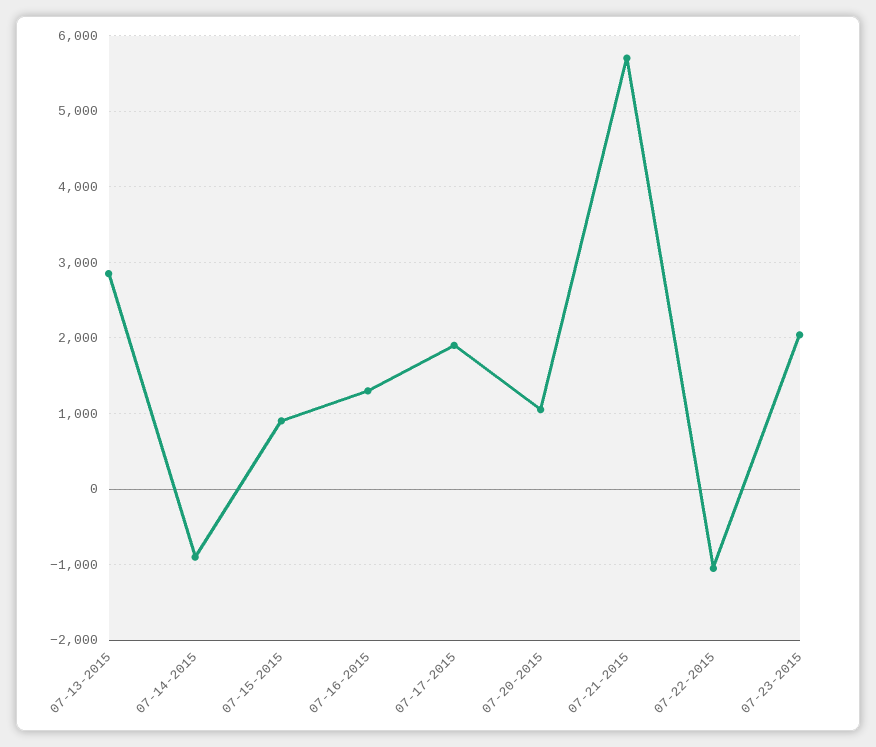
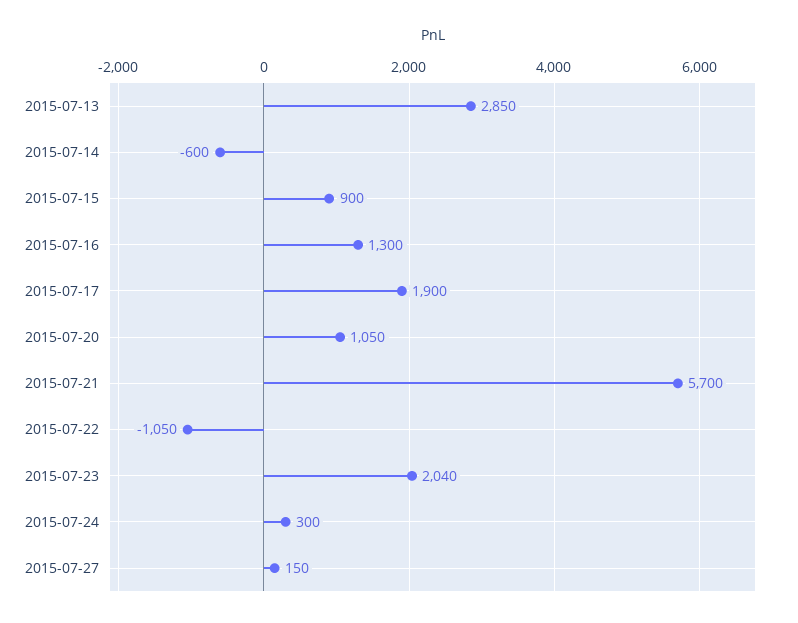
07-14-2015: -900 -> -600
2015-07-24: none -> 300
2015-07-27: none -> 150

